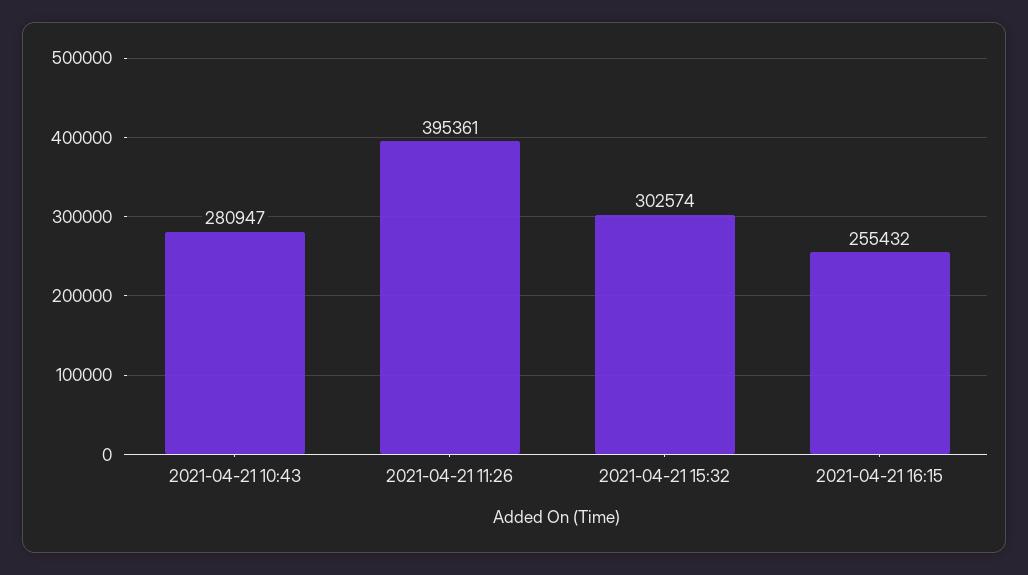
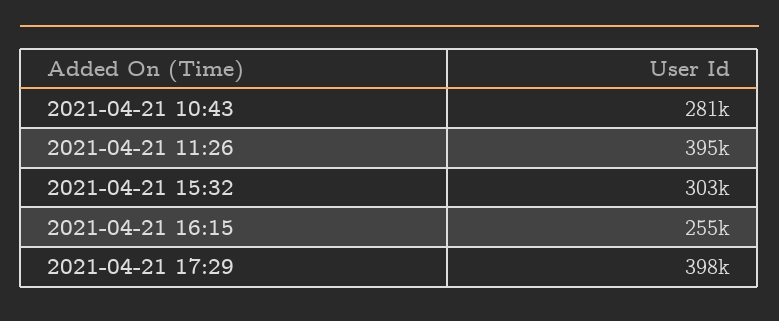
2021-04-21 17:29: none -> 398000

